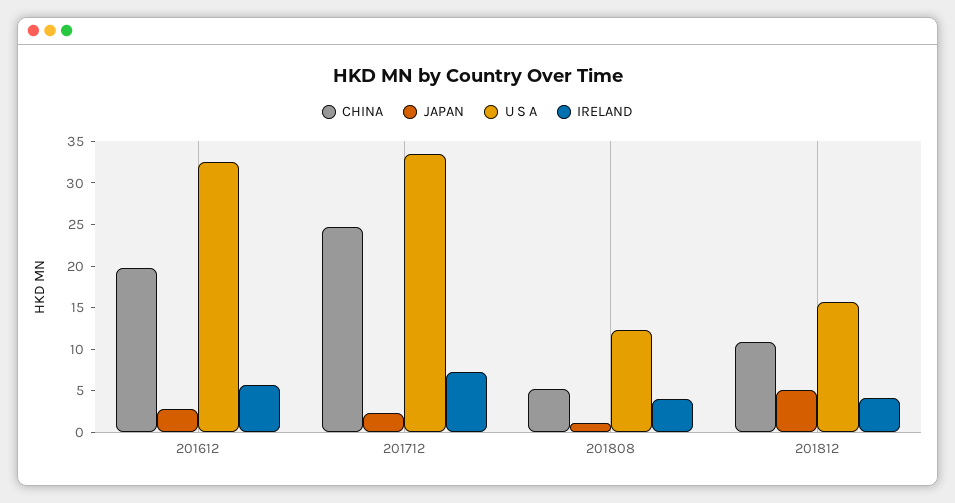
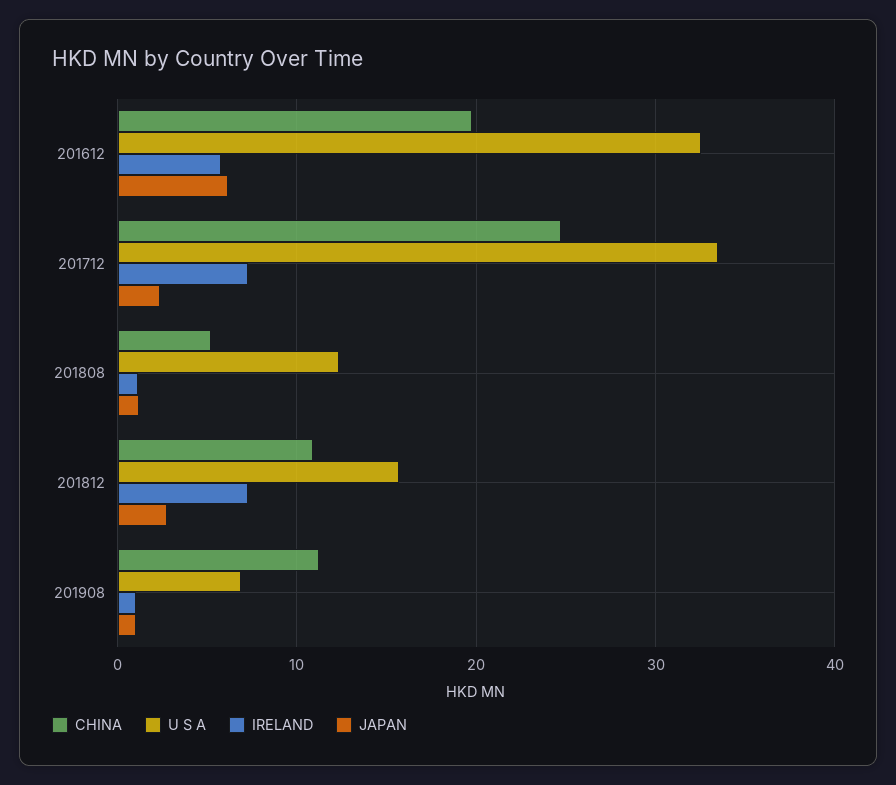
JAPAN, 201612: 3 -> 6
IRELAND, 201808: 4 -> 1
JAPAN, 201812: 5 -> 3
IRELAND, 201812: 4 -> 7
CHINA, 201908: none -> 11
U S A, 201908: none -> 7
IRELAND, 201908: none -> 1
JAPAN, 201908: none -> 1

